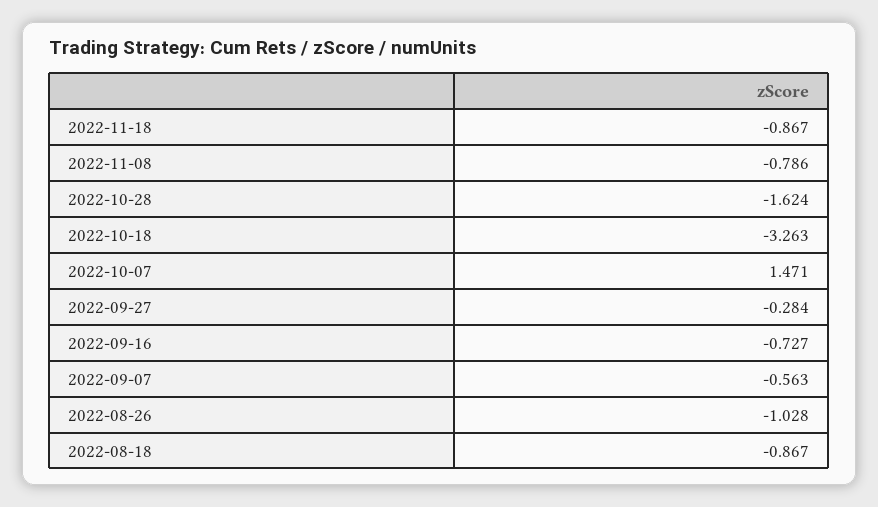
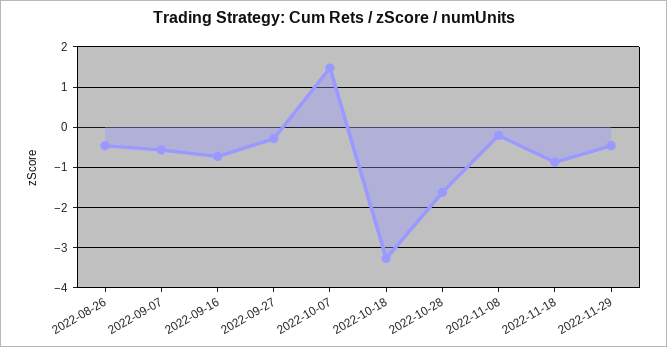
2022-11-08: -0.786 -> -0.2
2022-08-26: -1.028 -> -0.4
2022-08-18: -0.867 -> none
2022-11-29: none -> -0.4

